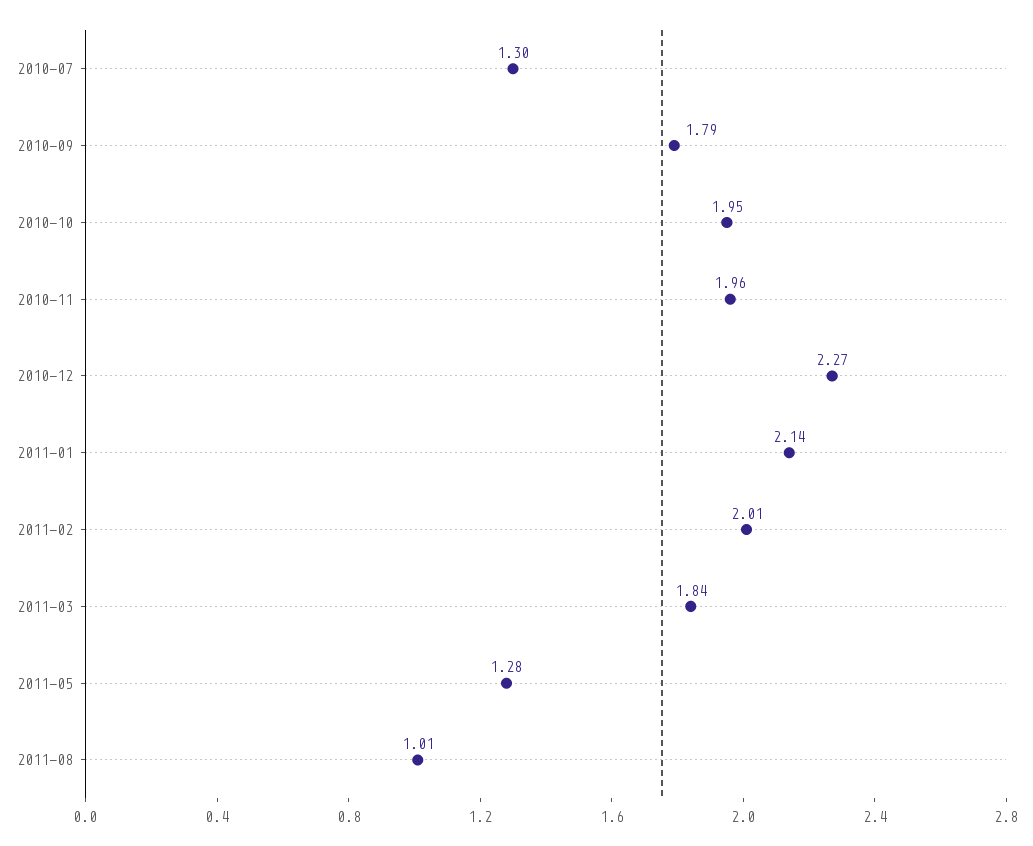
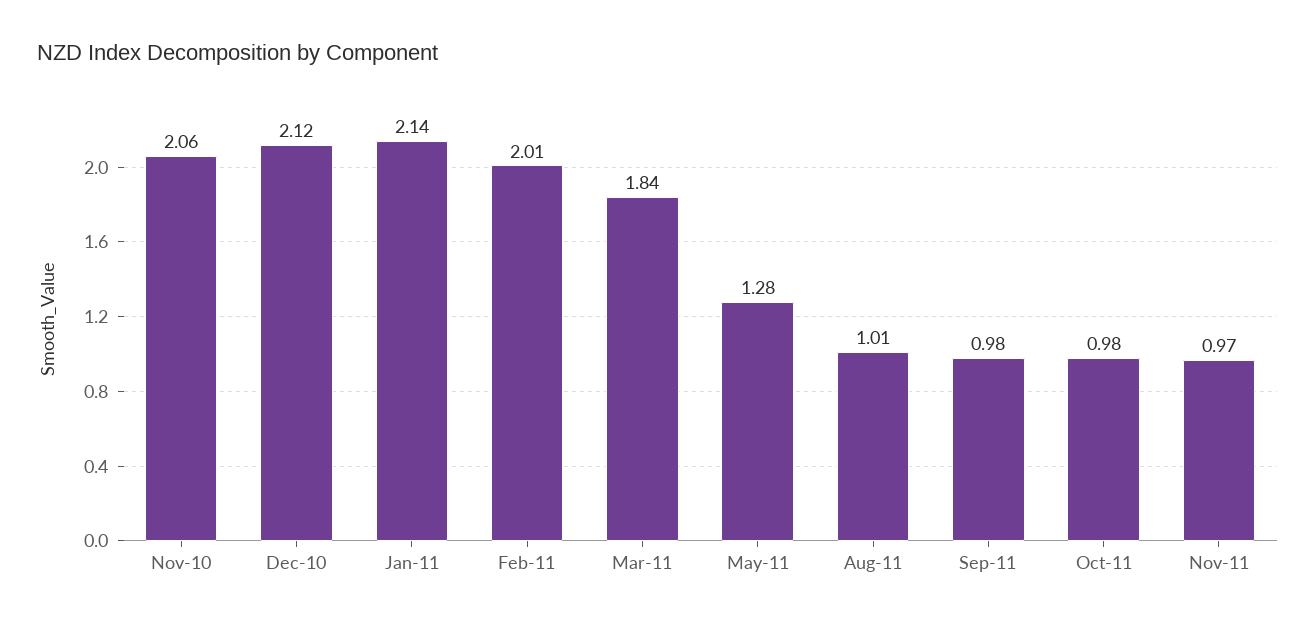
2010-07: 1.3 -> none
2010-09: 1.79 -> none
2010-10: 1.95 -> none
2010-11: 1.96 -> 2.06
2010-12: 2.27 -> 2.12
Sep-11: none -> 0.98
Oct-11: none -> 0.98
Nov-11: none -> 0.97

